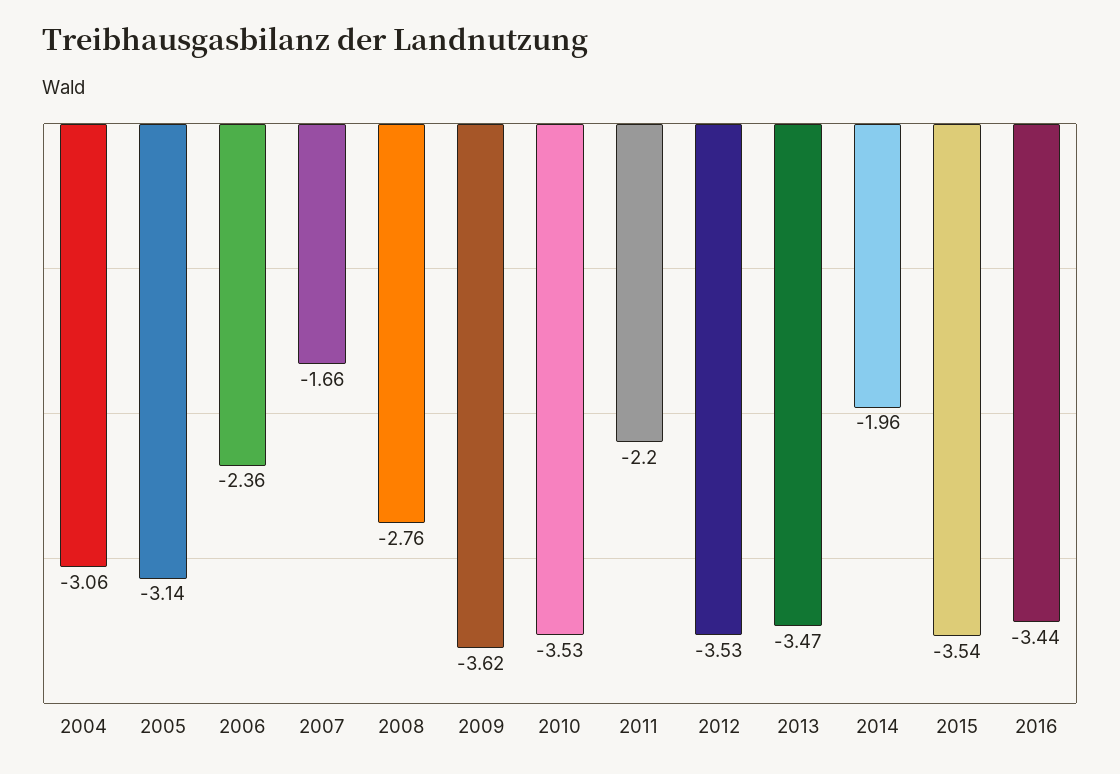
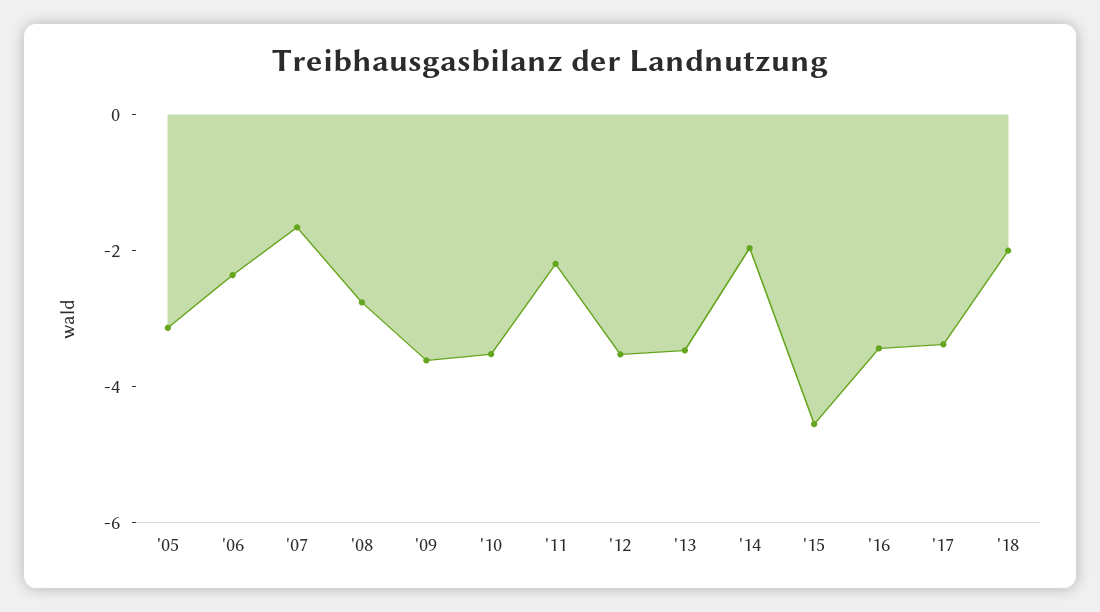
2004: -3.06 -> none
2015: -3.54 -> -4.5
'17: none -> -3.5
'18: none -> -2

